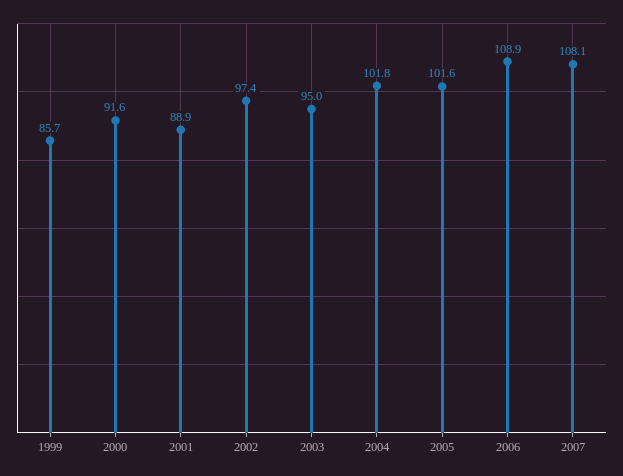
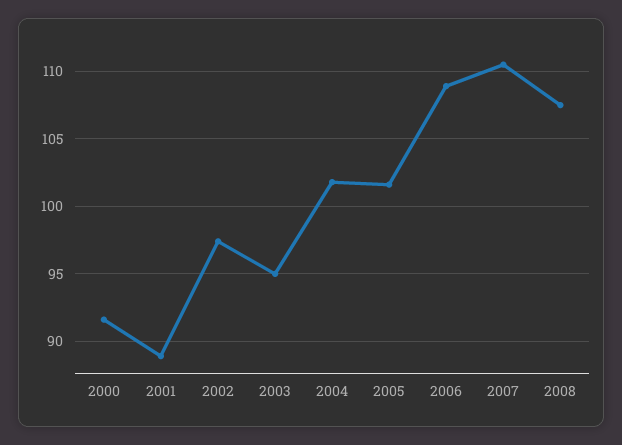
1999: 85.7 -> none
2007: 108.1 -> 110.5
2008: none -> 107.5

